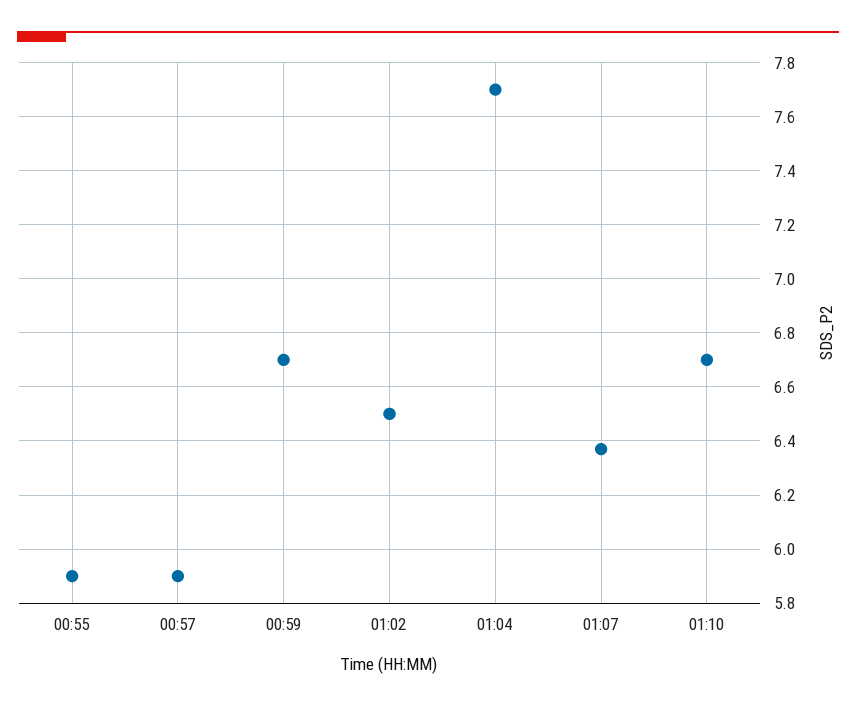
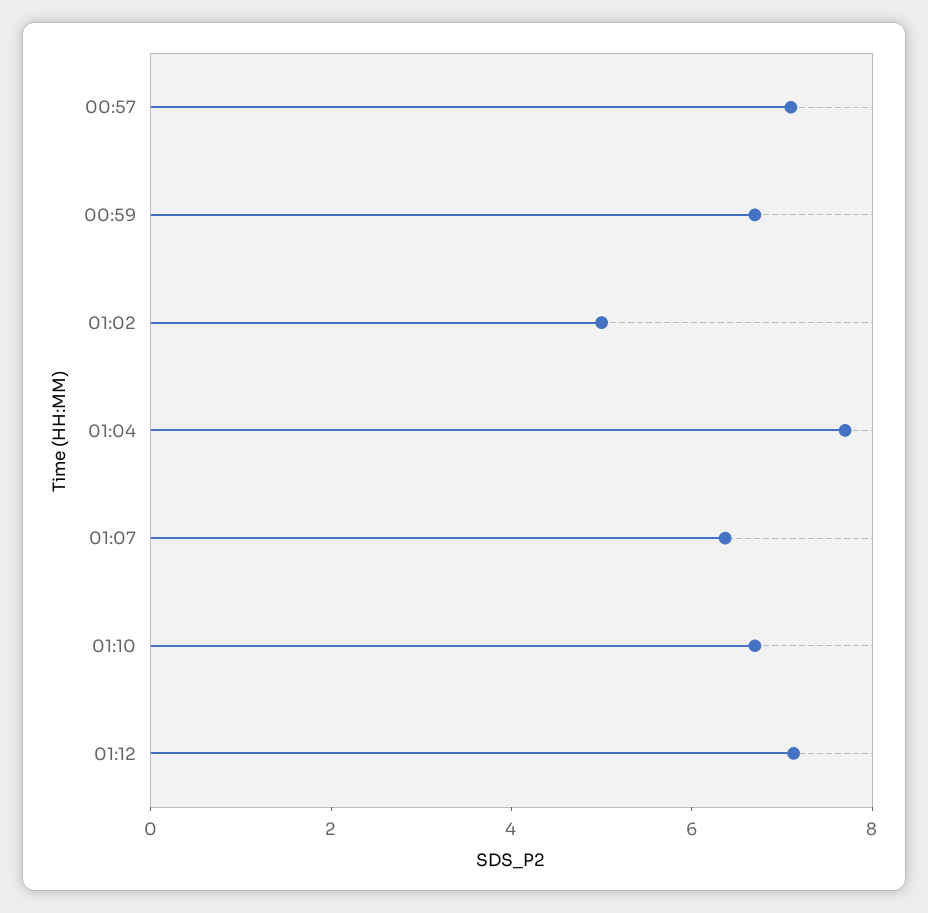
00:55: 5.9 -> none
00:57: 5.9 -> 7
01:02: 6.5 -> 5
01:12: none -> 7

